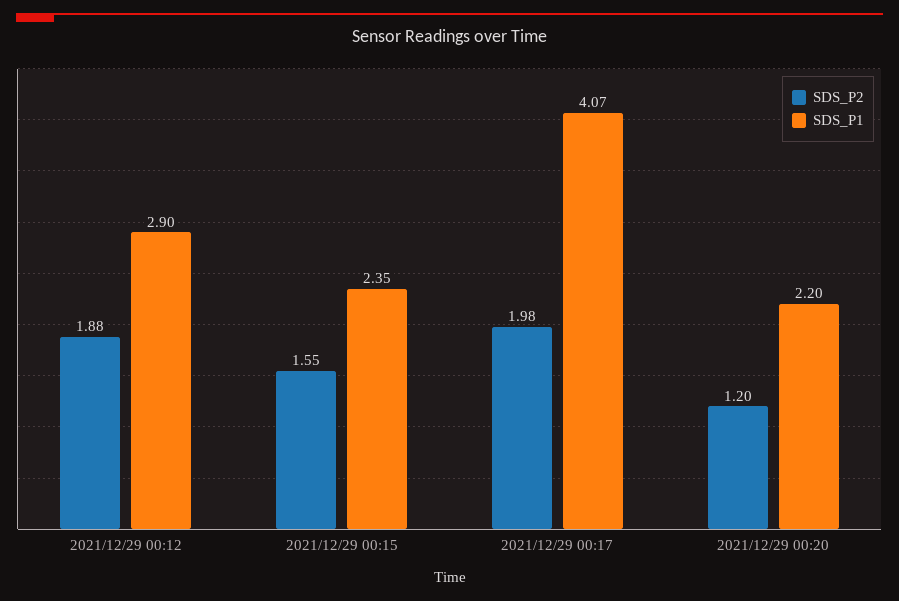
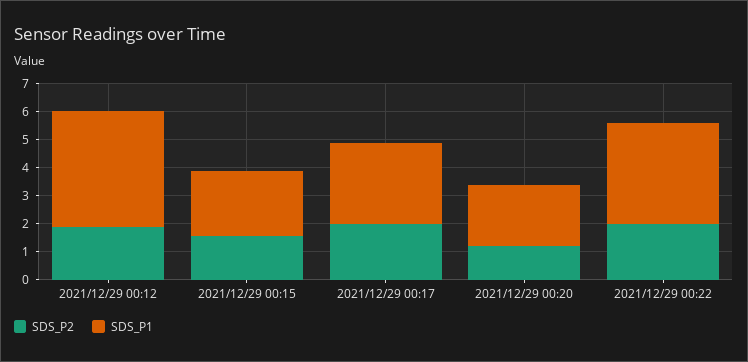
SDS_P1, 2021/12/29 00:12: 2.9 -> 4
SDS_P1, 2021/12/29 00:17: 4.07 -> 3
SDS_P2, 2021/12/29 00:22: none -> 2
SDS_P1, 2021/12/29 00:22: none -> 3.5

